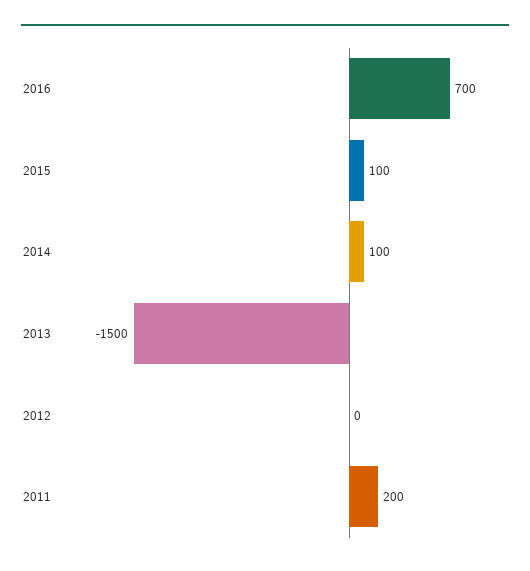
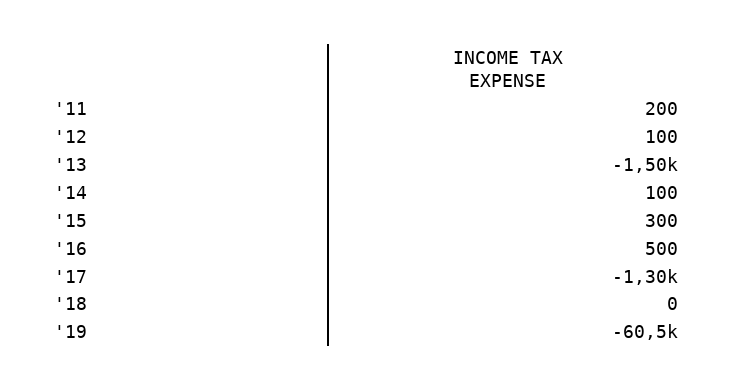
2016: 700 -> 500
2015: 100 -> 300
2012: 0 -> 100
'17: none -> -1300
'18: none -> 0
'19: none -> -60500

